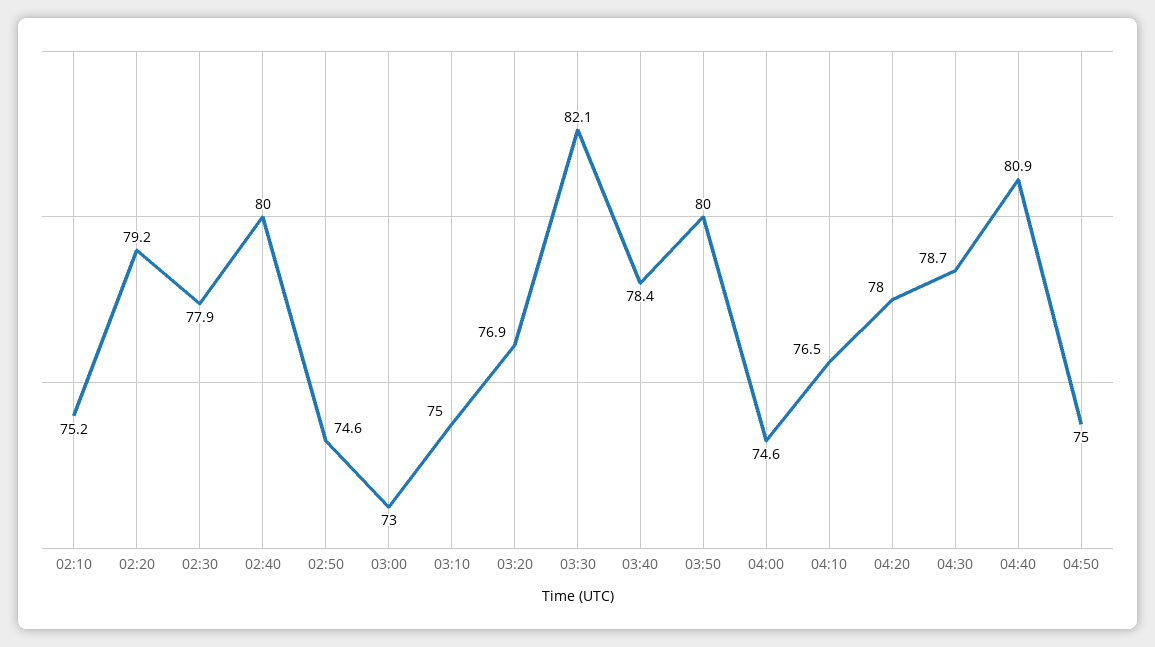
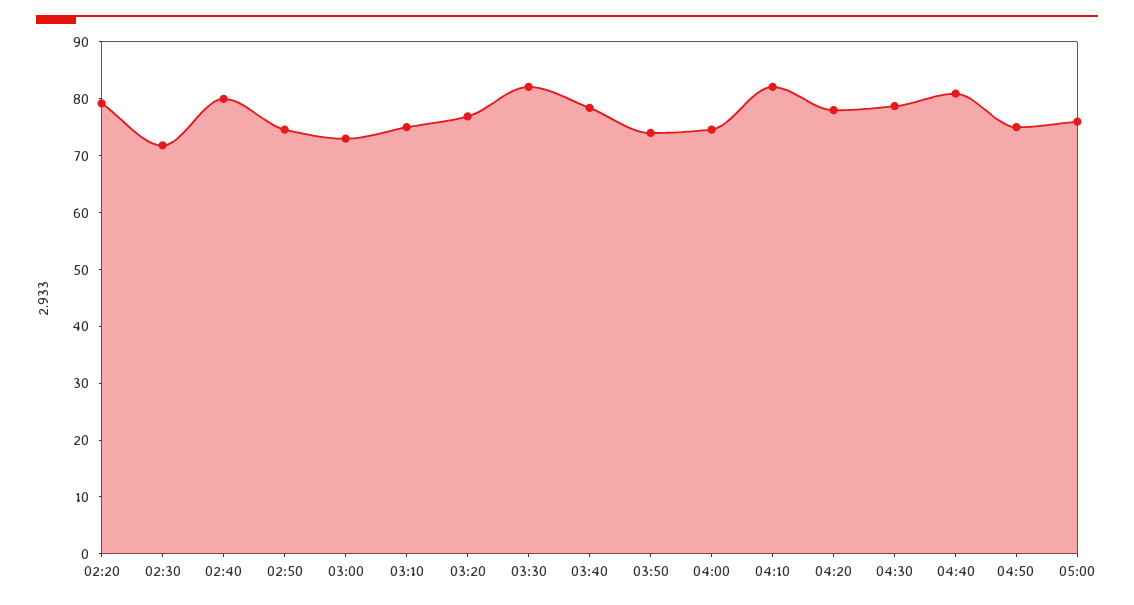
02:10: 75.2 -> none
02:30: 77.9 -> 72
03:50: 80 -> 74
04:10: 76.5 -> 82
05:00: none -> 76

